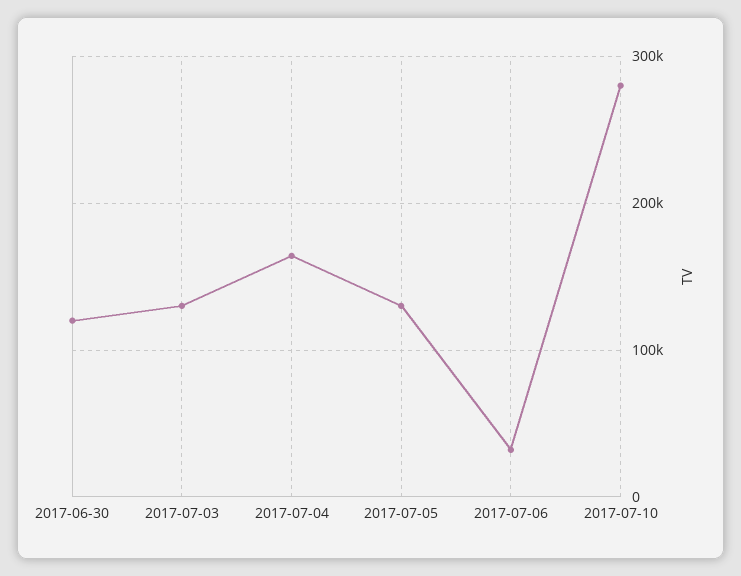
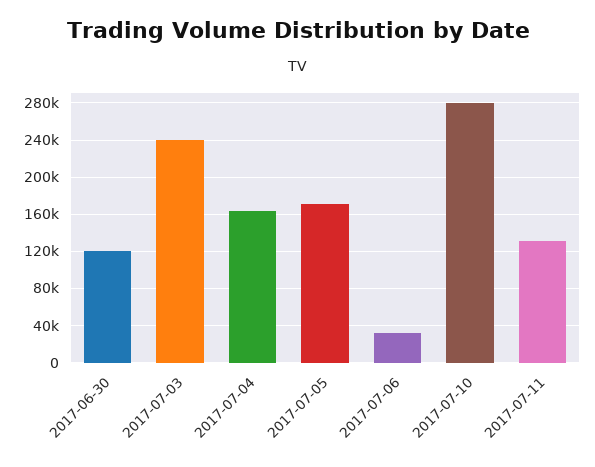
2017-07-03: 130000 -> 240000
2017-07-05: 130000 -> 170000
2017-07-11: none -> 130000

